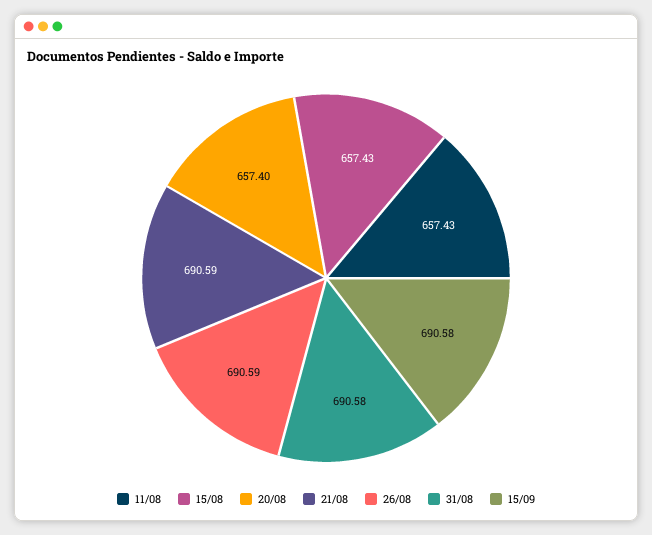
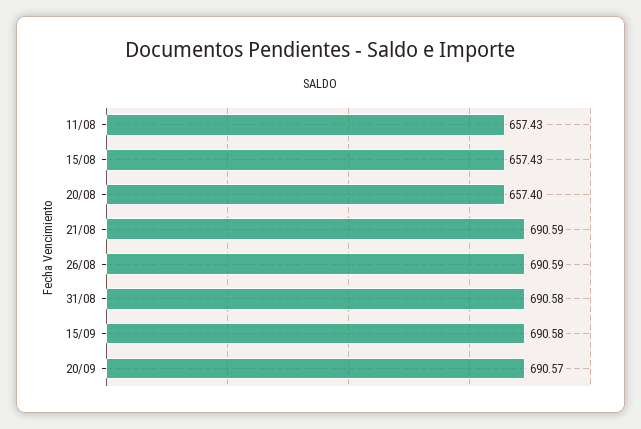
20/09: none -> 690.57

